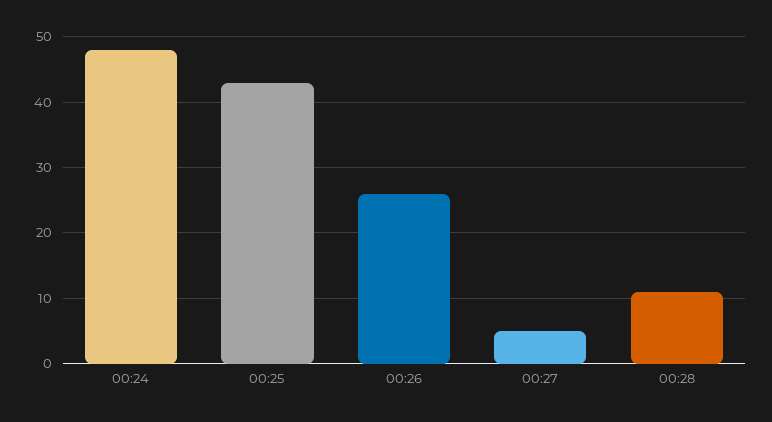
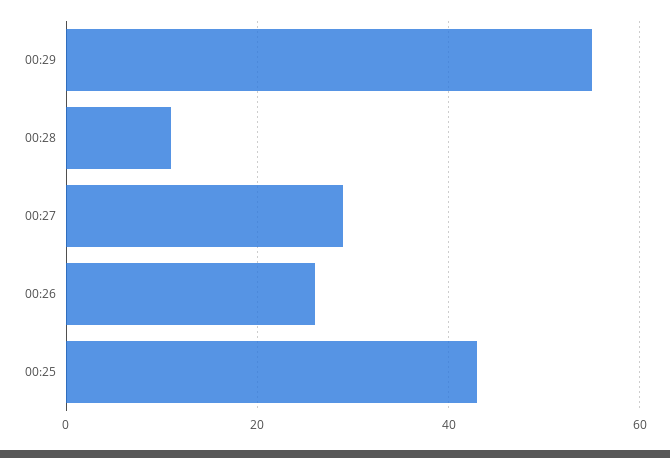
00:24: 48 -> none
00:27: 5 -> 30
00:29: none -> 55

